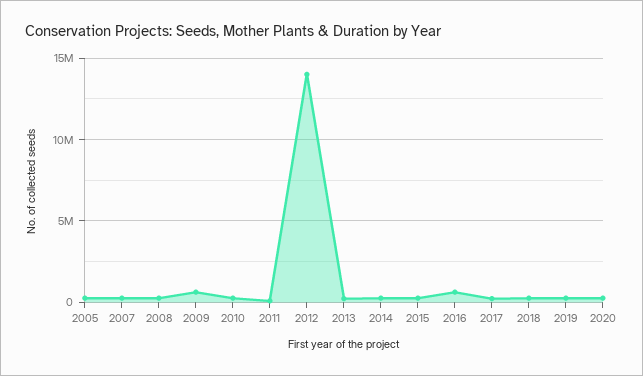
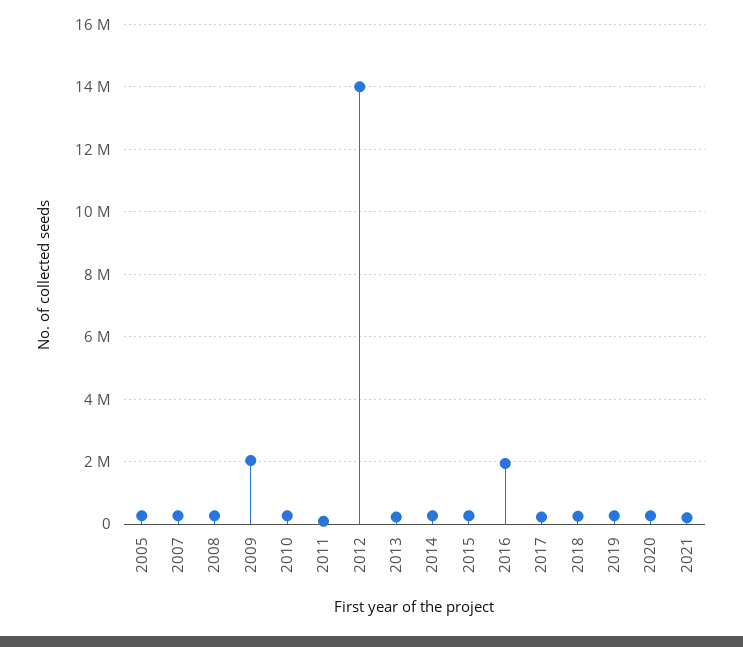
2009: 500000 -> 2000000
2016: 500000 -> 2000000
2021: none -> 200000

